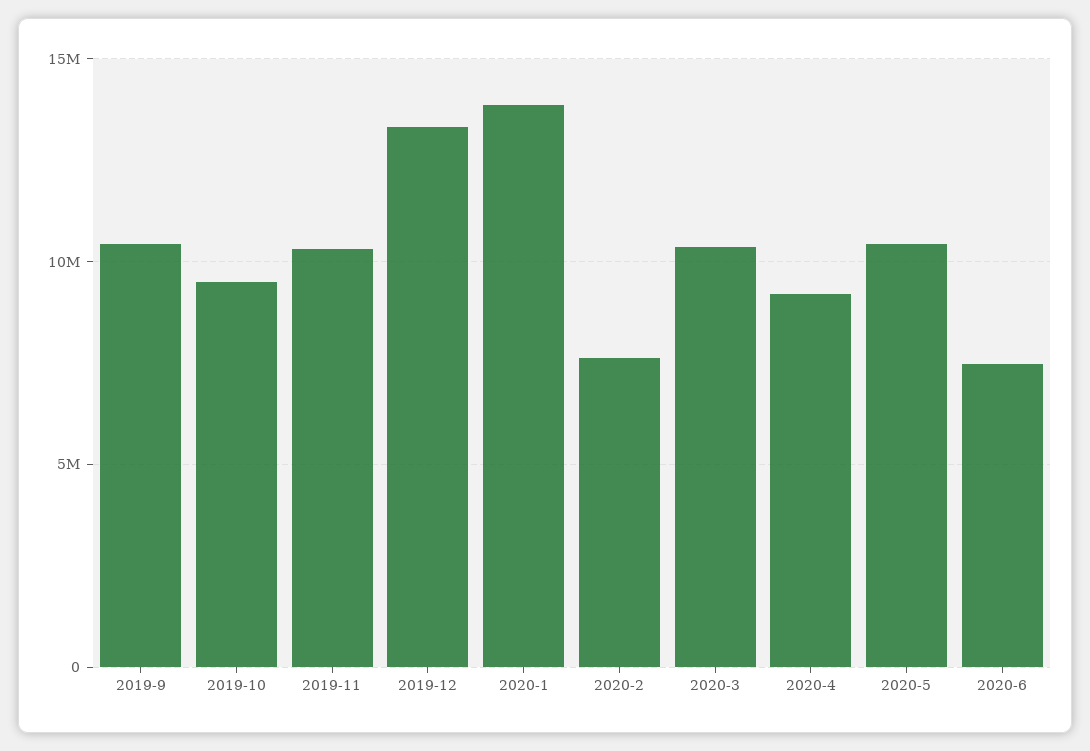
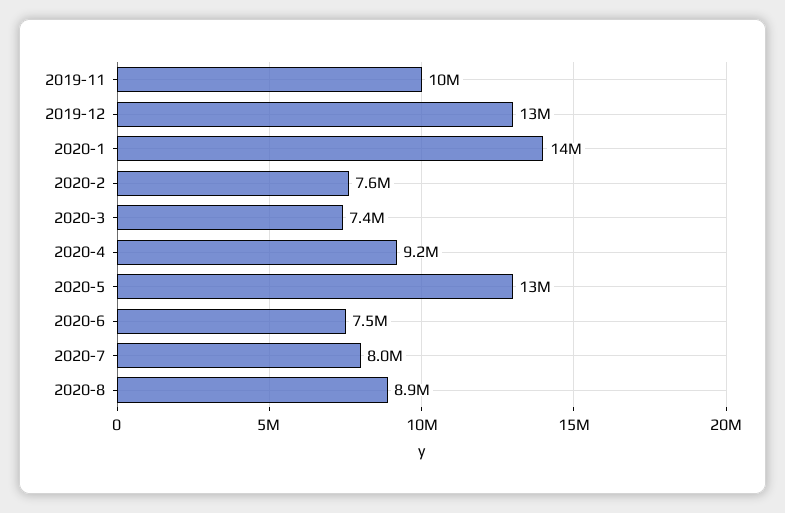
2019-9: 10500000 -> none
2019-10: 9500000 -> none
2020-3: 10500000 -> 7400000
2020-5: 10500000 -> 13000000
2020-7: none -> 8000000
2020-8: none -> 8900000

